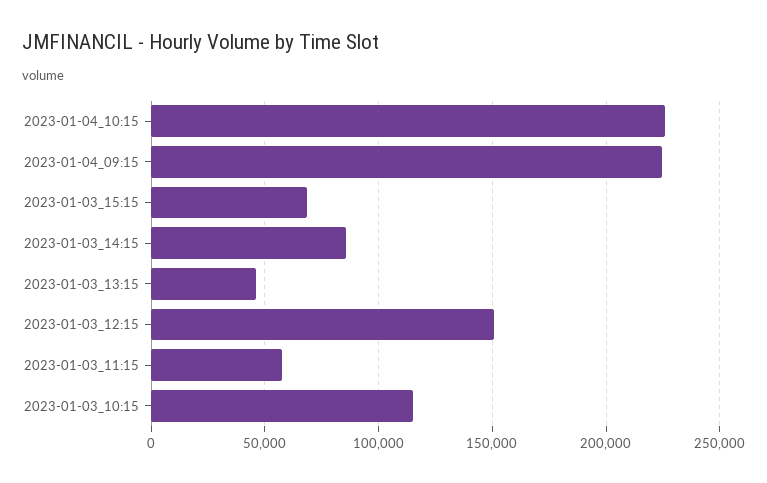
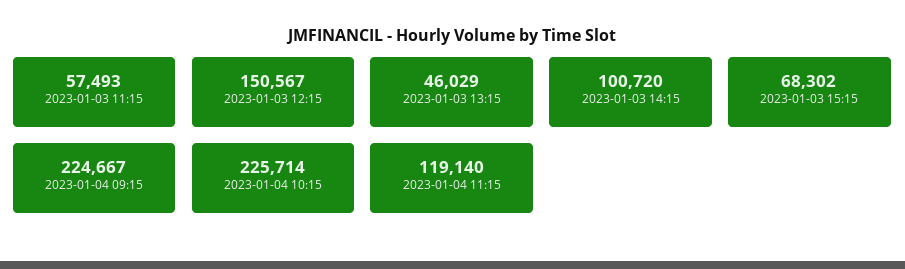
2023-01-03_14:15: 85000 -> 100720
2023-01-03_10:15: 115000 -> none
2023-01-04 11:15: none -> 119140

